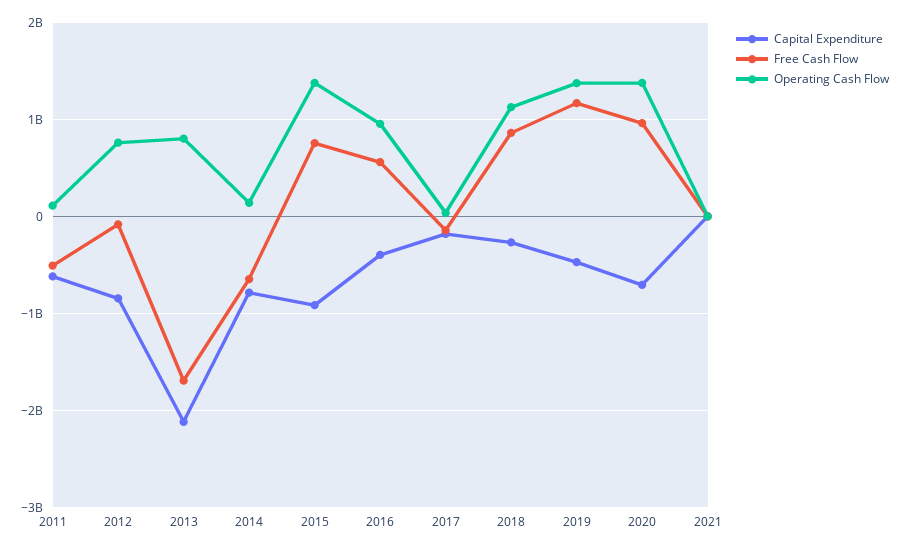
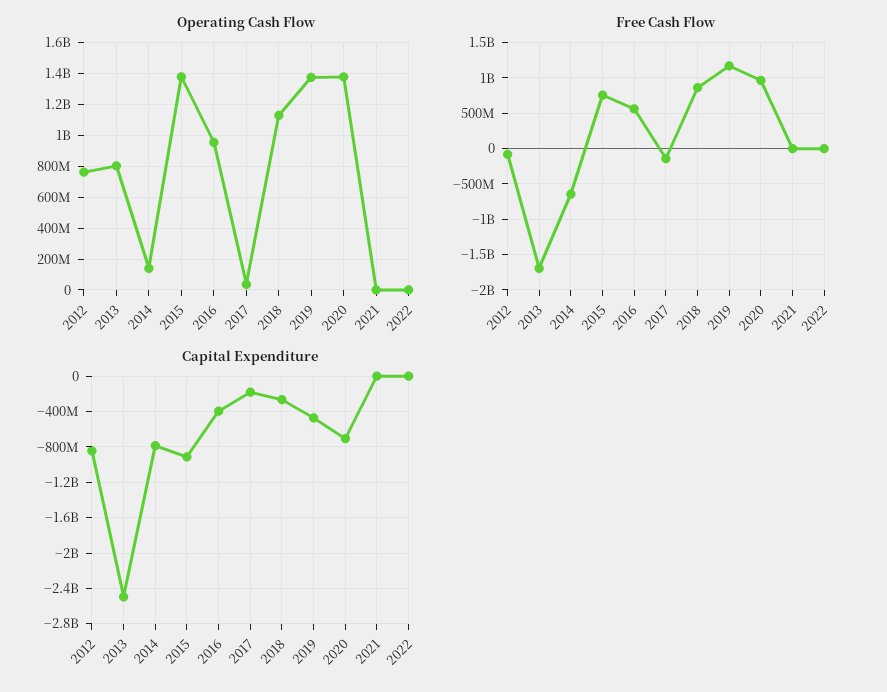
Capital Expenditure, 2011: -600000000 -> none
Free Cash Flow, 2011: -500000000 -> none
Operating Cash Flow, 2011: 100000000 -> none
Capital Expenditure, 2013: -2100000000 -> -2500000000
Operating Cash Flow, 2022: none -> 0
Free Cash Flow, 2022: none -> 0
Capital Expenditure, 2022: none -> 0

